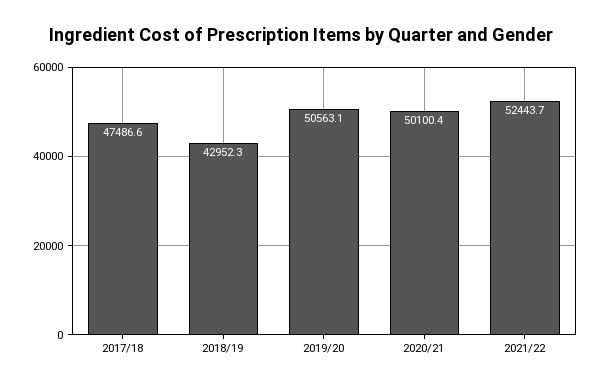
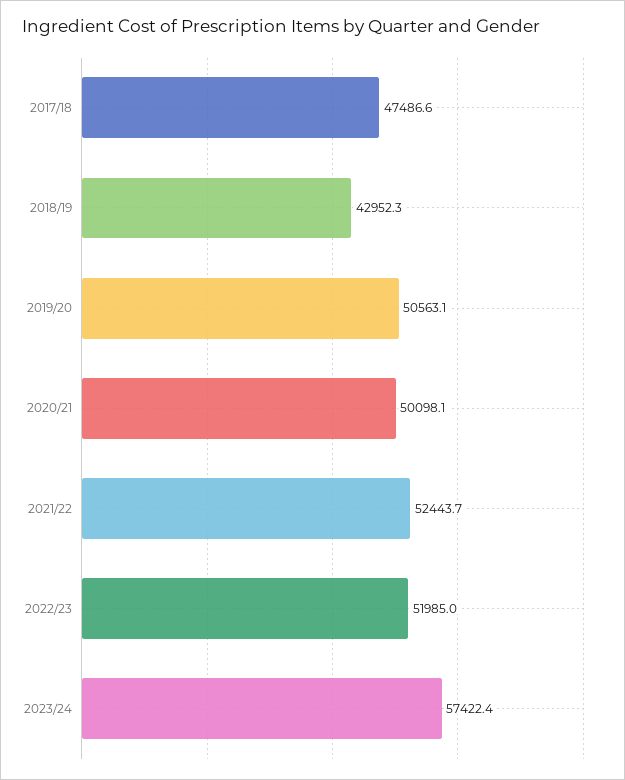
2020/21: 50100.4 -> 50098.1
2022/23: none -> 51985
2023/24: none -> 57422.4

